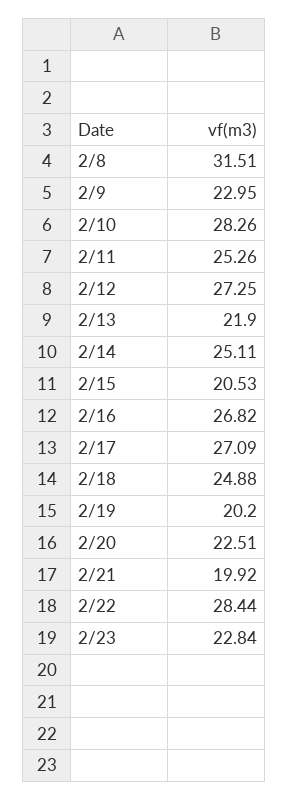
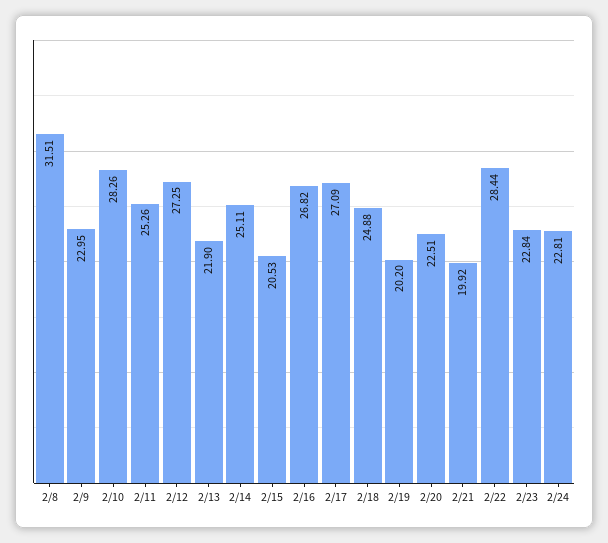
2/24: none -> 22.81

